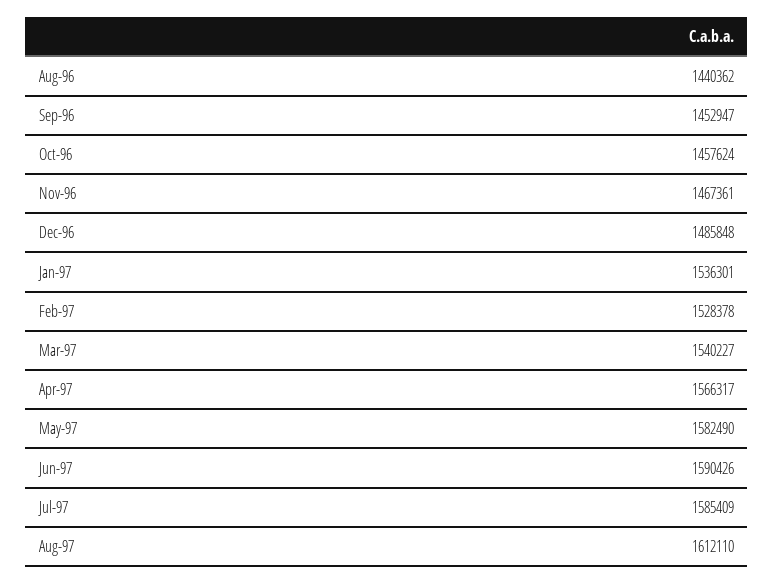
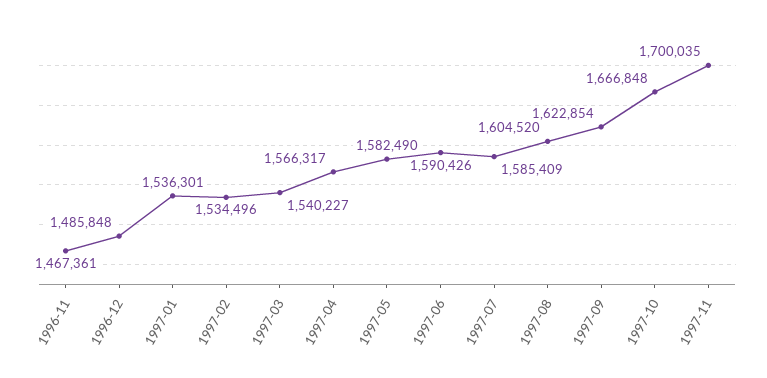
Aug-96: 1440362 -> none
Sep-96: 1452947 -> none
Oct-96: 1457624 -> none
Feb-97: 1528378 -> 1534496
Aug-97: 1612110 -> 1604520
1997-09: none -> 1622854
1997-10: none -> 1666848
1997-11: none -> 1700035

